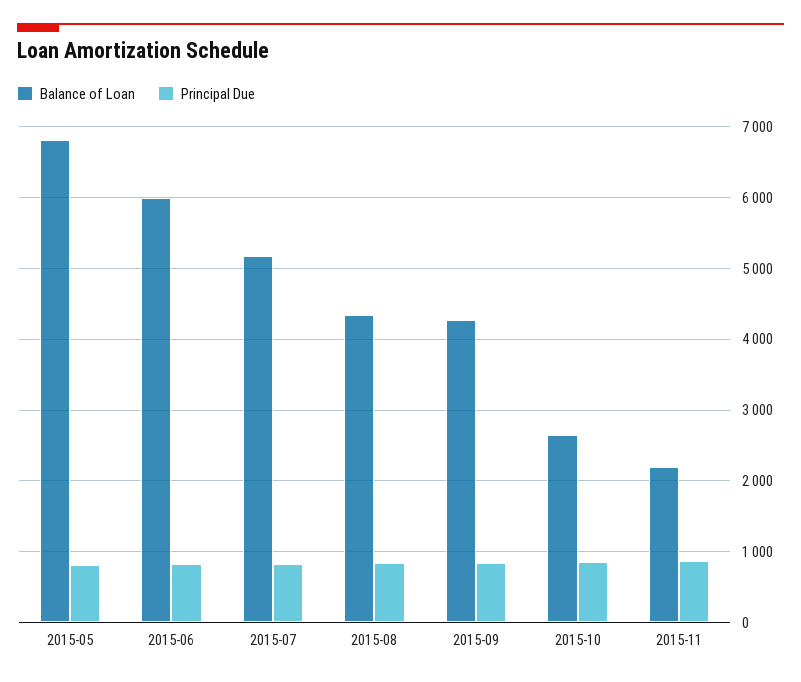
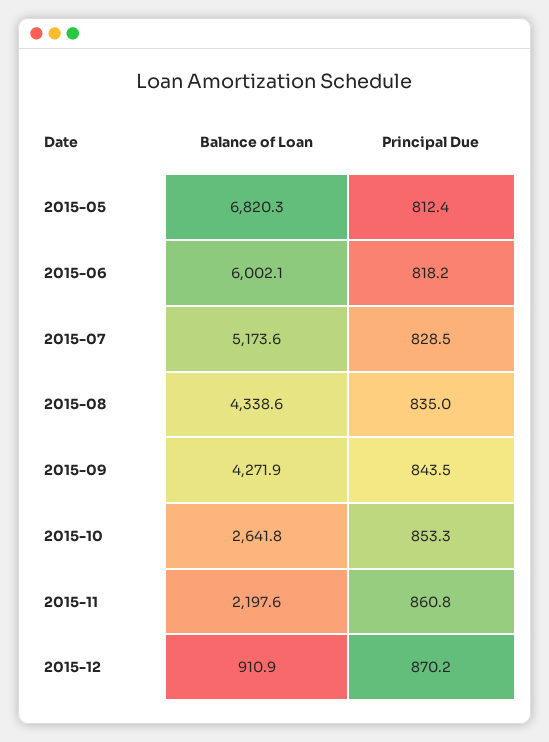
Balance of Loan, 2015-12: none -> 910.9
Principal Due, 2015-12: none -> 870.2

